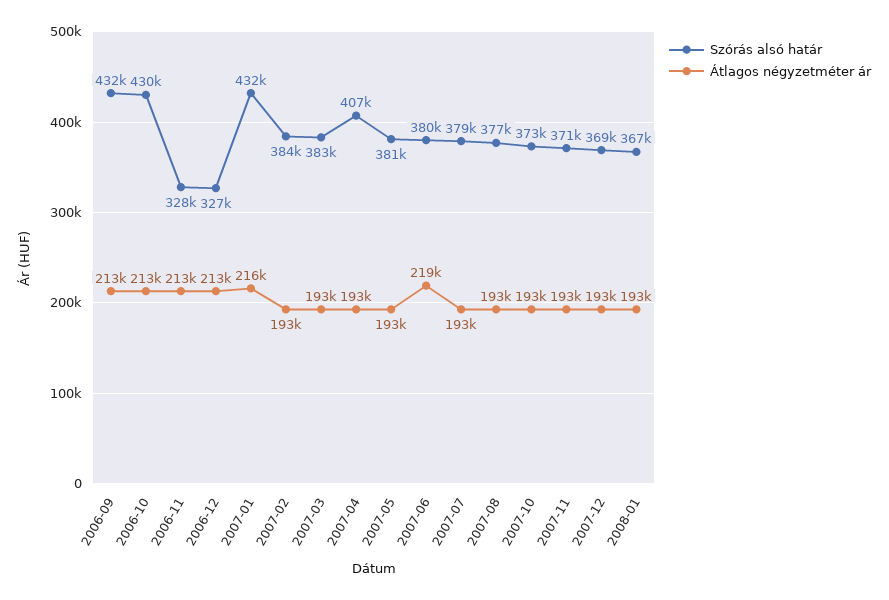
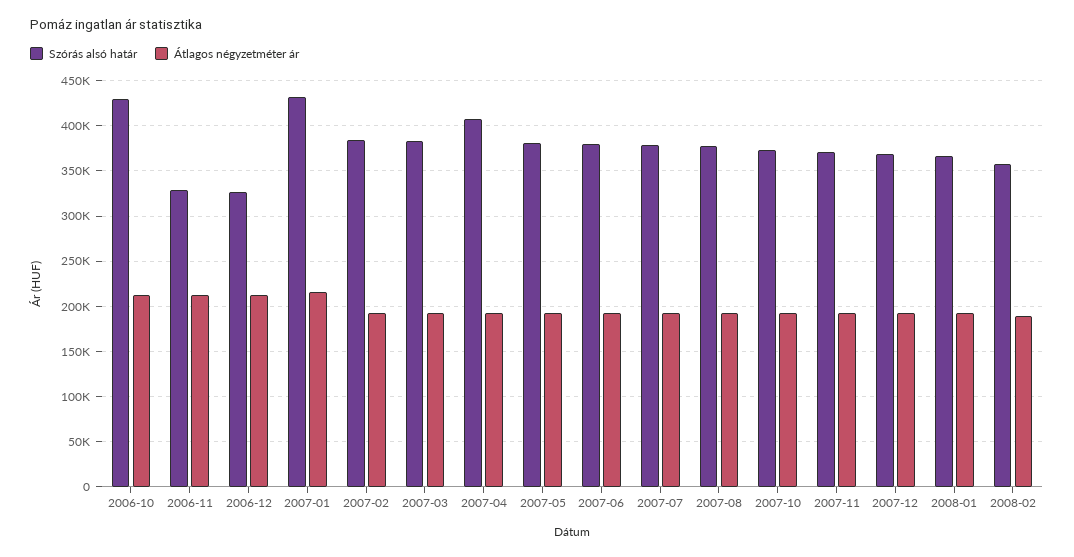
Szórás alsó határ, 2006-09: 432000 -> none
Átlagos négyzetméter ár, 2006-09: 213000 -> none
Átlagos négyzetméter ár, 2007-06: 219000 -> 190000
Szórás alsó határ, 2008-02: none -> 360000
Átlagos négyzetméter ár, 2008-02: none -> 190000

